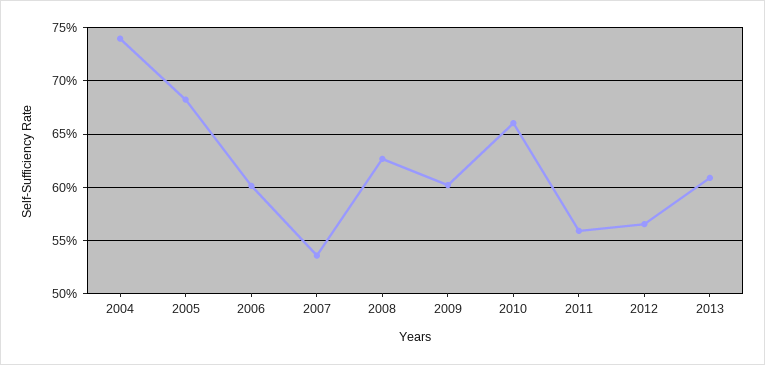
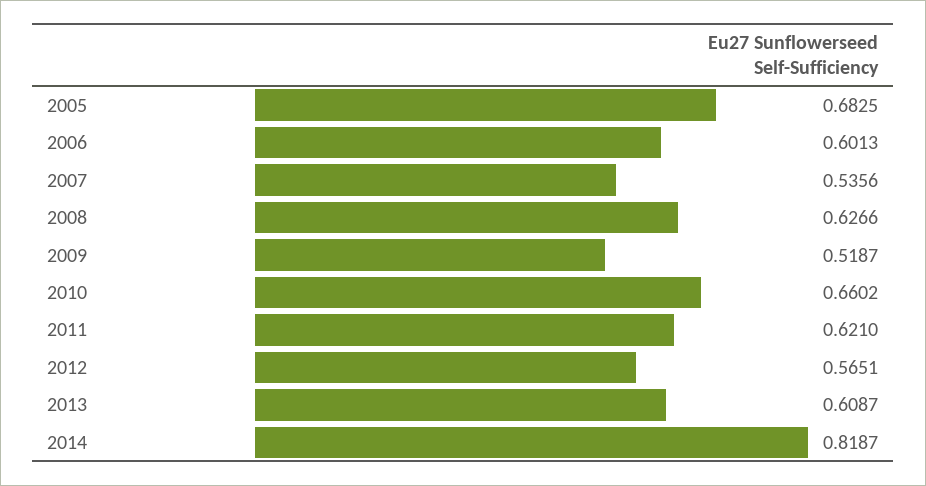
2004: 0.74 -> none
2009: 0.6 -> 0.5187
2011: 0.56 -> 0.621
2014: none -> 0.8187

